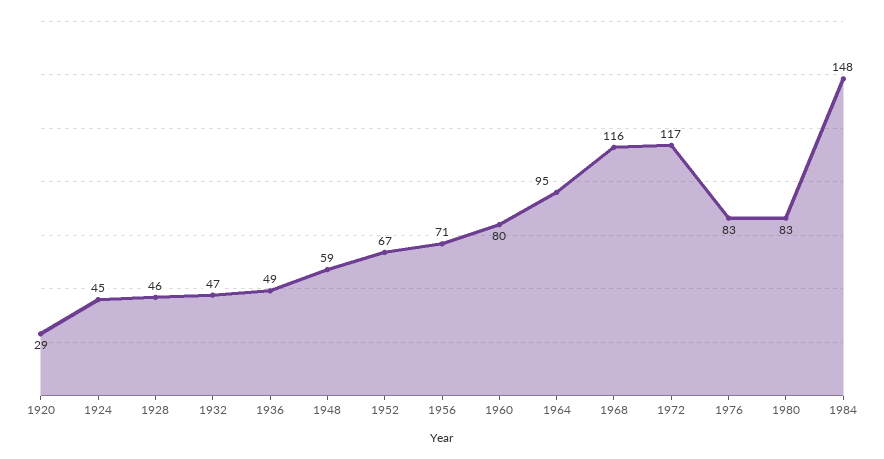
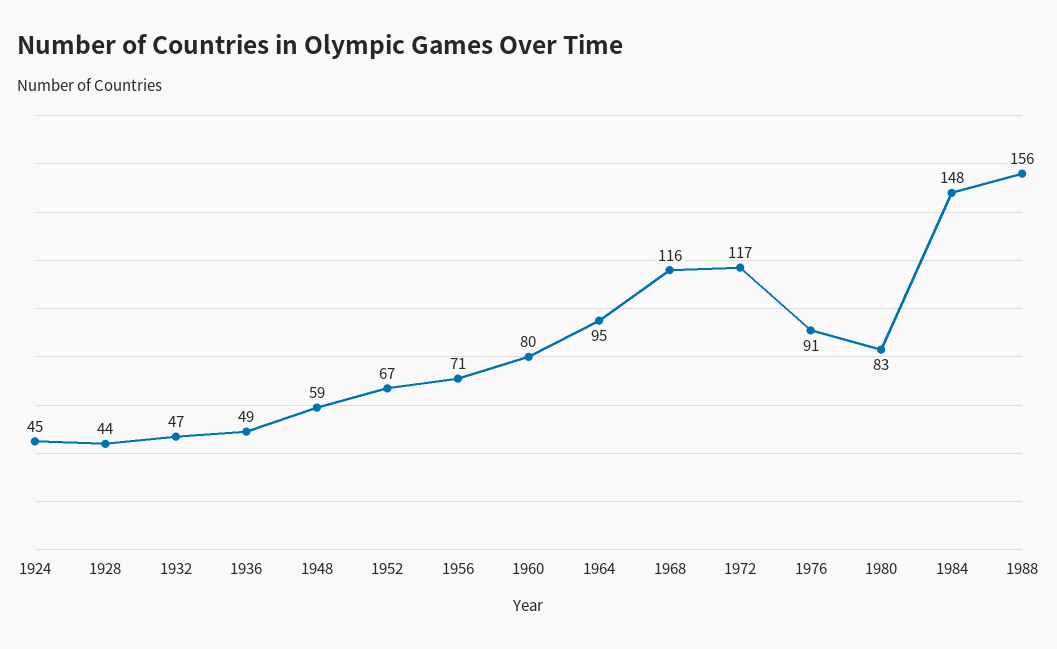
1920: 29 -> none
1928: 46 -> 44
1976: 83 -> 91
1988: none -> 156

